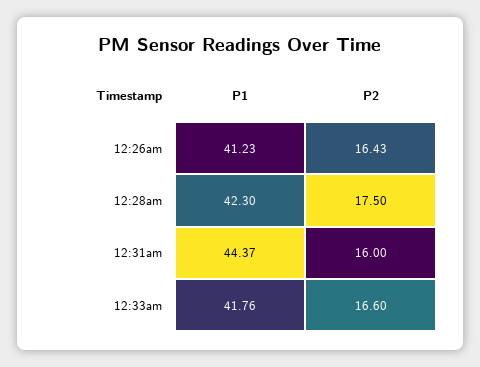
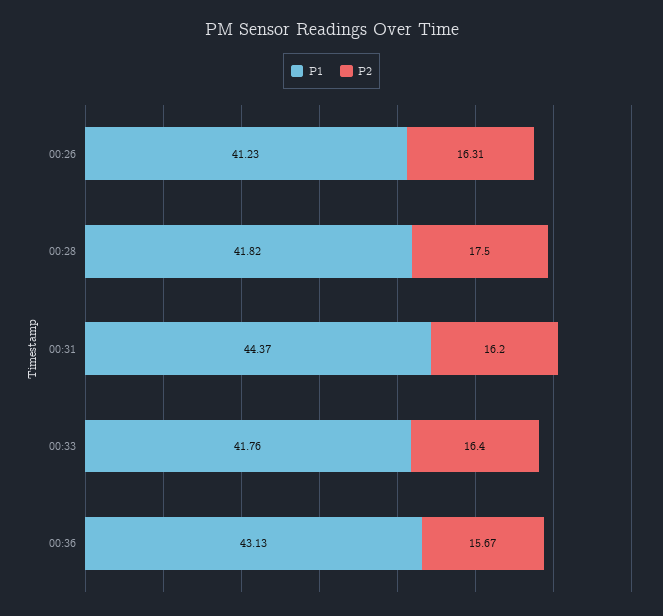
P2, 12:26am: 16.43 -> 16.31
P1, 12:28am: 42.3 -> 41.82
P2, 12:31am: 16 -> 16.2
P2, 12:33am: 16.6 -> 16.4
P1, 00:36: none -> 43.13
P2, 00:36: none -> 15.67

